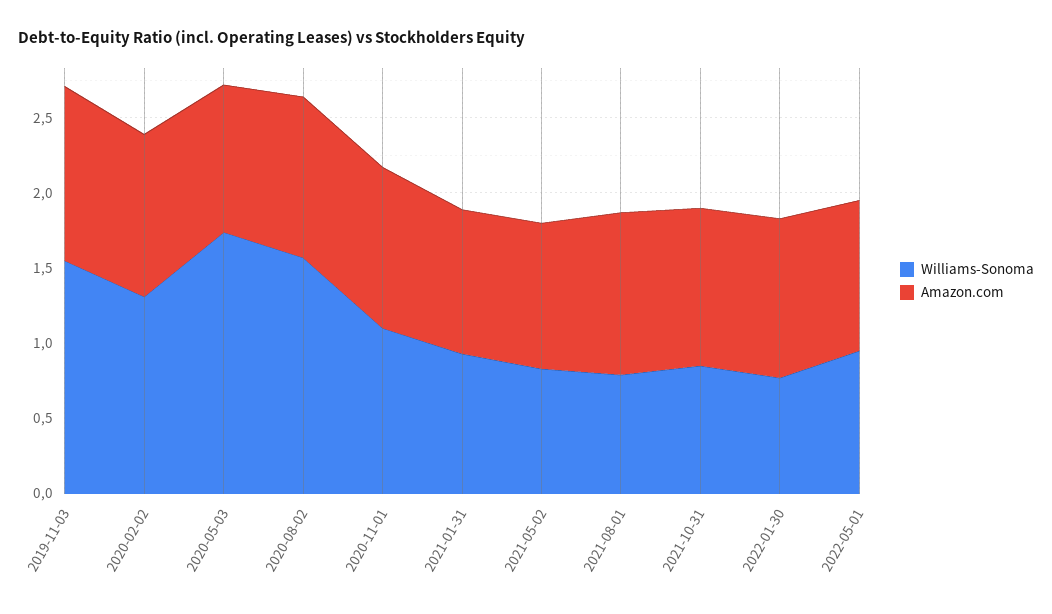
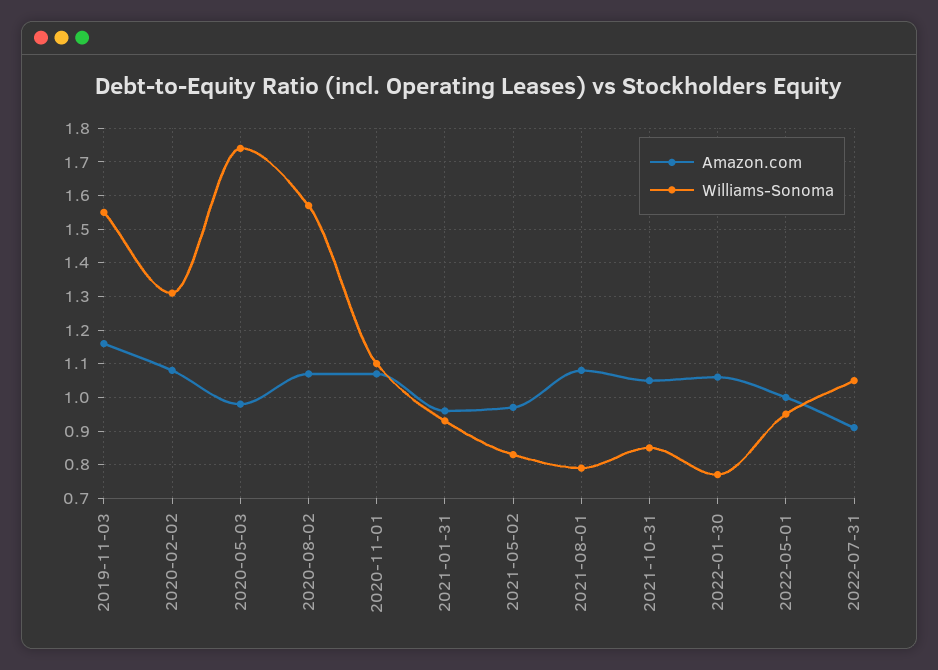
Amazon.com, 2022-07-31: none -> 0.9
Williams-Sonoma, 2022-07-31: none -> 1.05

